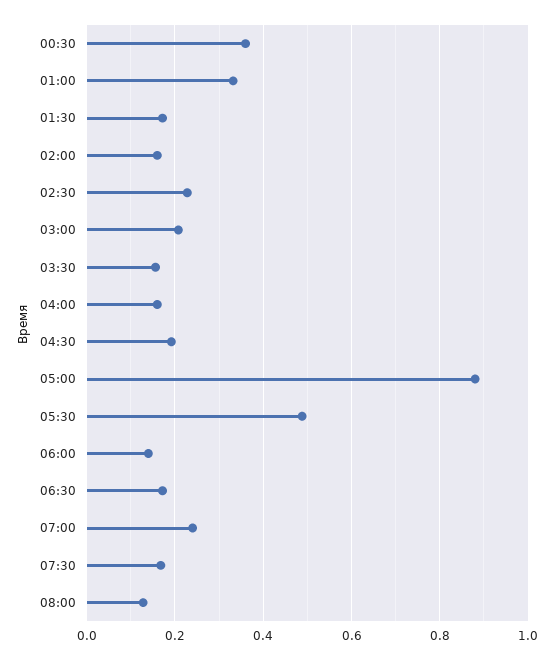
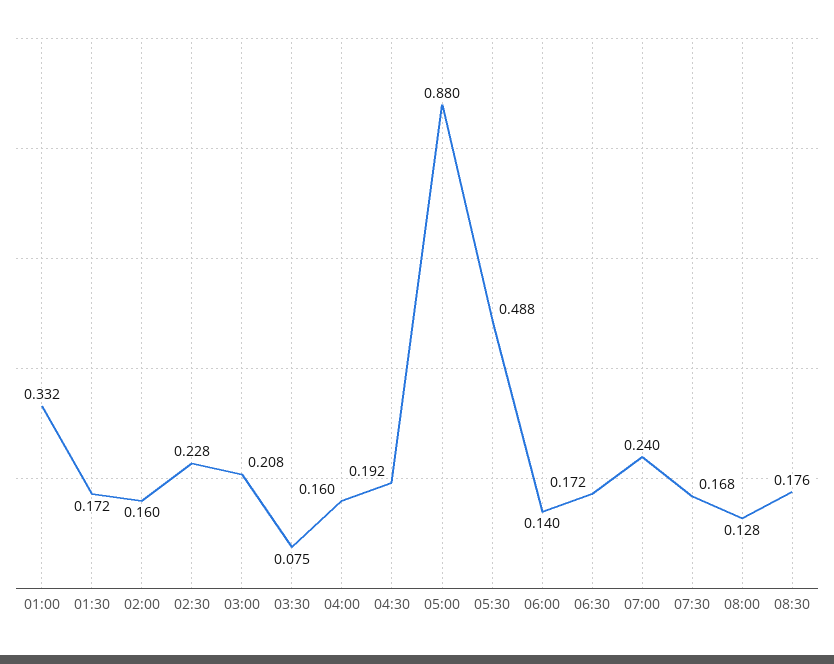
00:30: 0.36 -> none
03:30: 0.16 -> 0.075
08:30: none -> 0.176

